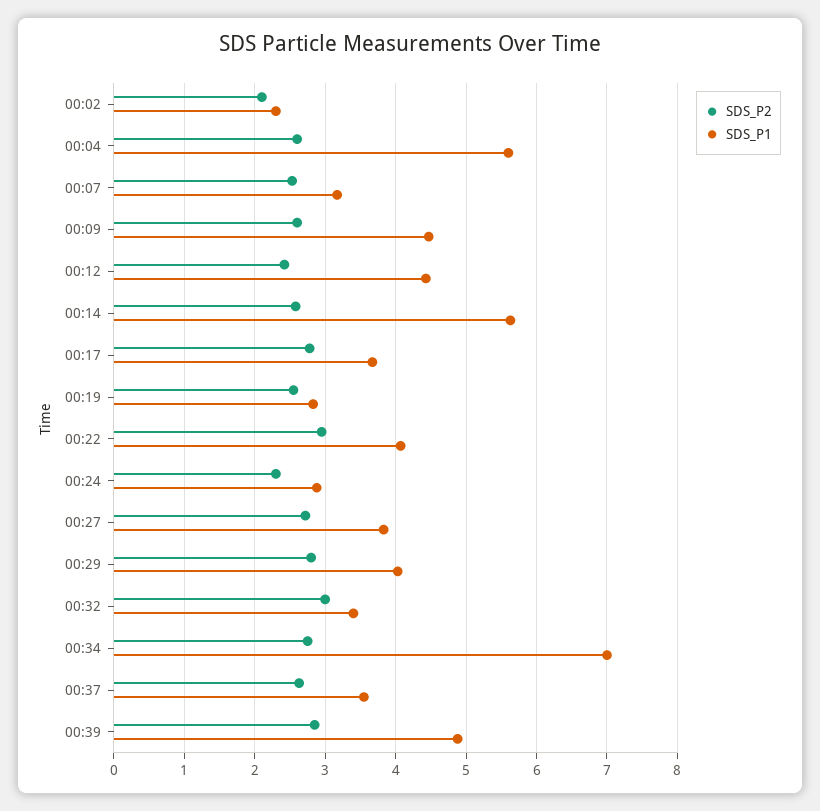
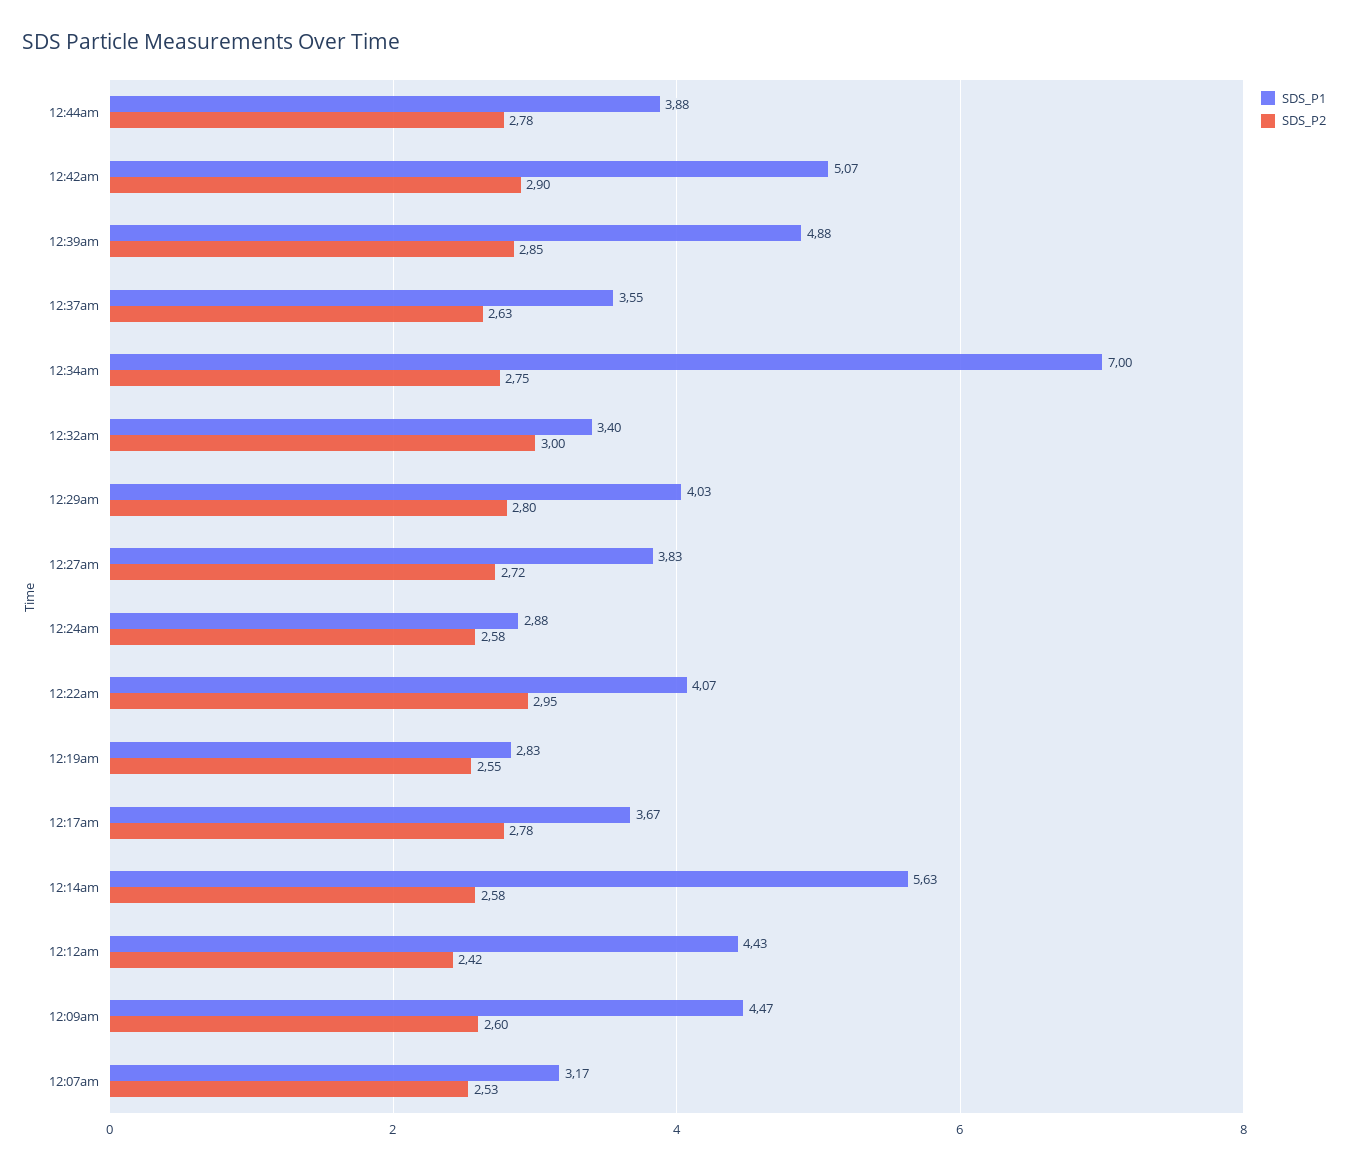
SDS_P2, 00:02: 2.1 -> none
SDS_P1, 00:02: 2.3 -> none
SDS_P2, 00:04: 2.6 -> none
SDS_P1, 00:04: 5.6 -> none
SDS_P2, 00:24: 2.3 -> 2.58
SDS_P1, 12:44am: none -> 3.88
SDS_P2, 12:44am: none -> 2.78
SDS_P1, 12:42am: none -> 5.07
SDS_P2, 12:42am: none -> 2.9

